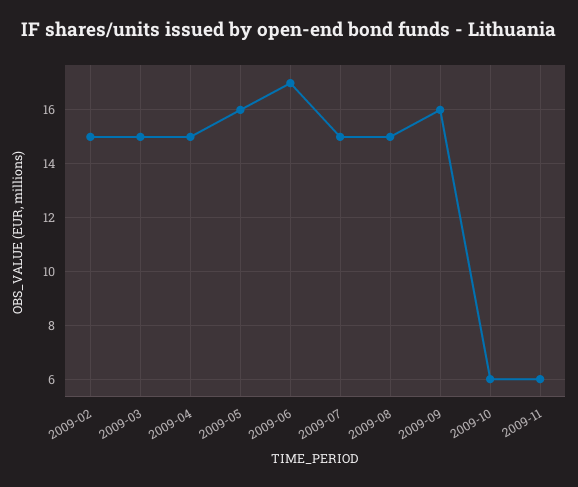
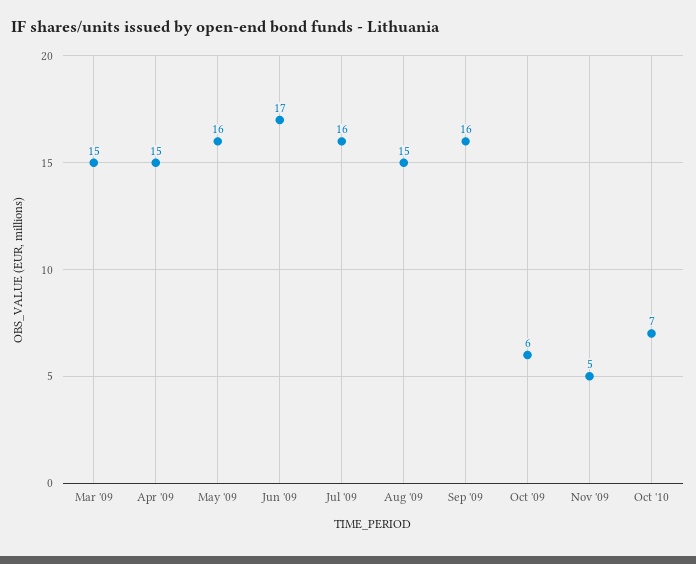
2009-02: 15 -> none
2009-07: 15 -> 16
2009-11: 6 -> 5
Oct '10: none -> 7

